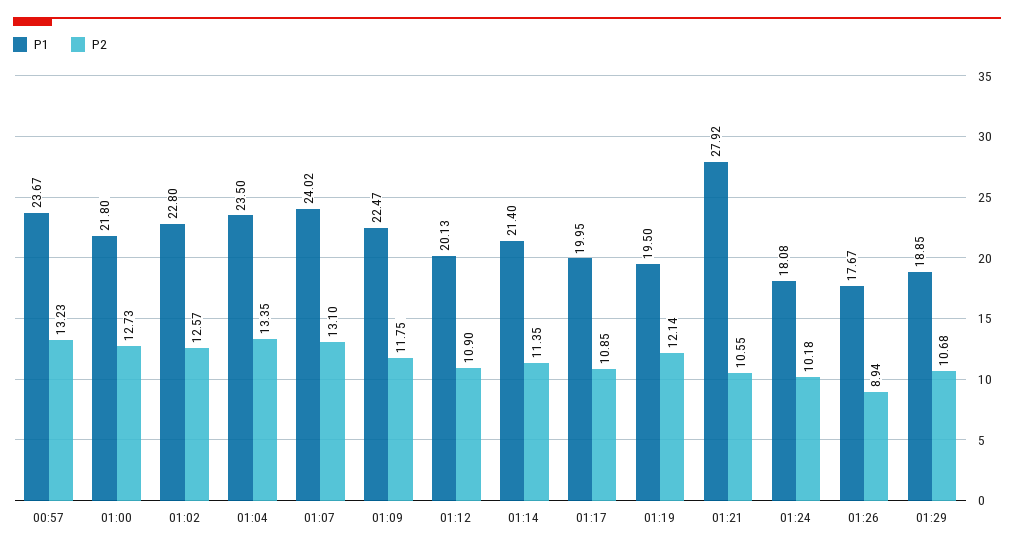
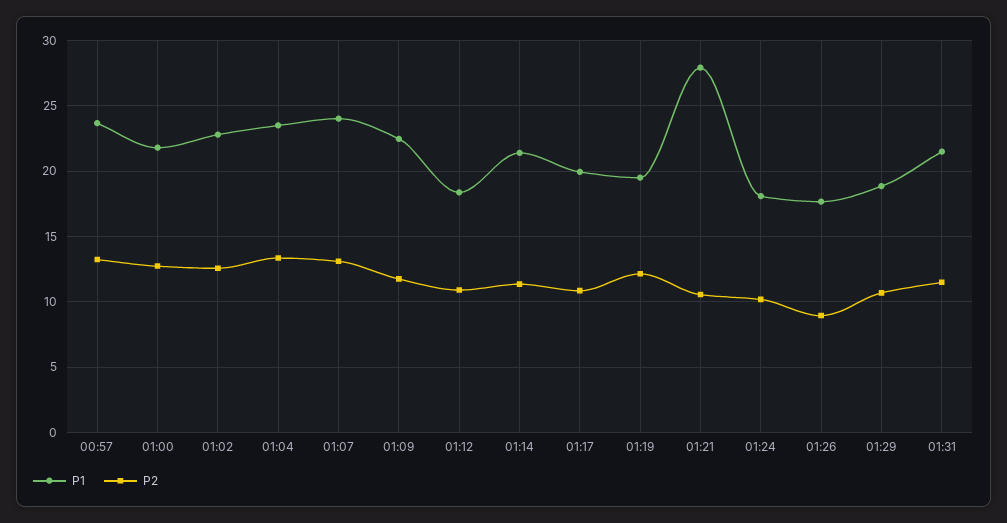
P1, 01:12: 20.13 -> 18.5
P1, 01:31: none -> 21.5
P2, 01:31: none -> 11.5

